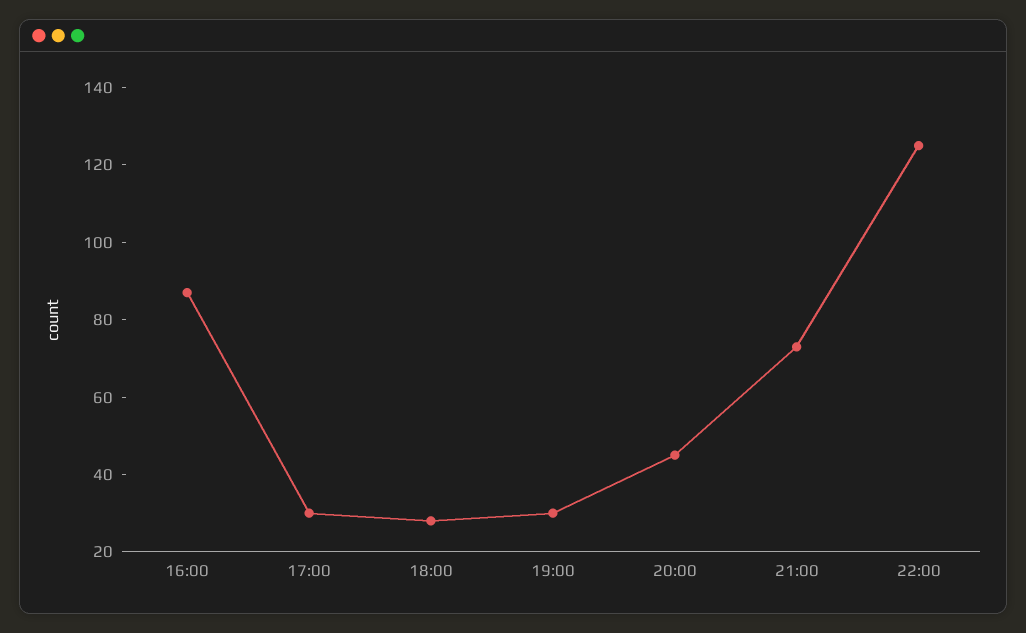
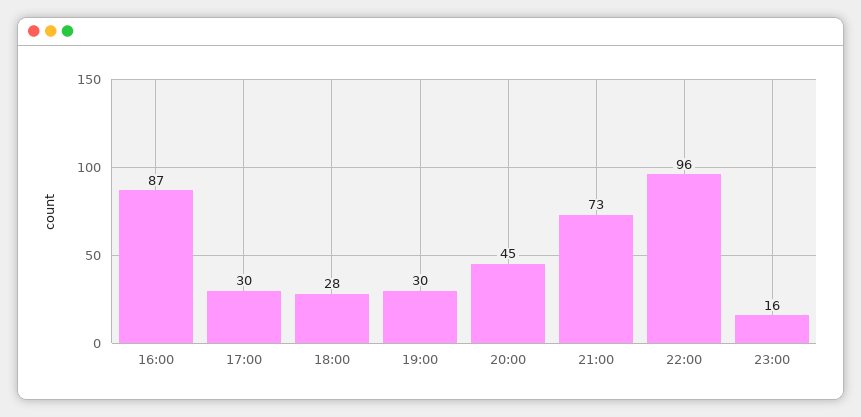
22:00: 125 -> 96
23:00: none -> 16

